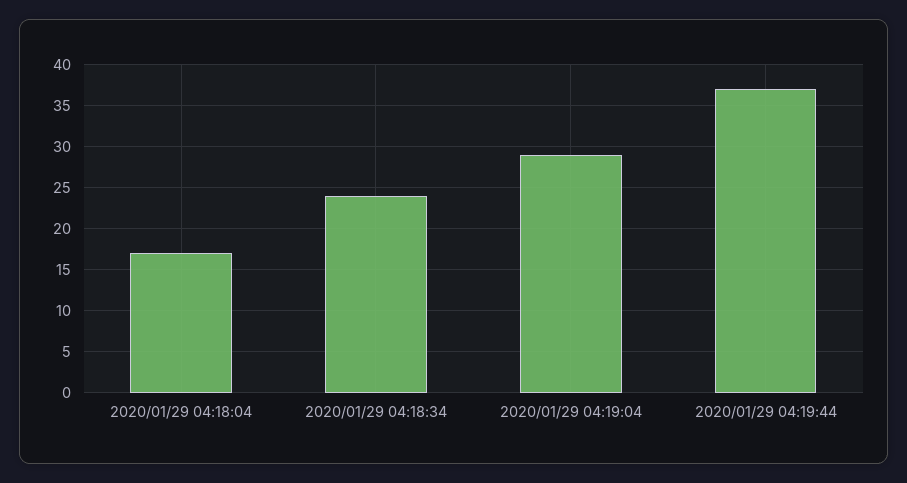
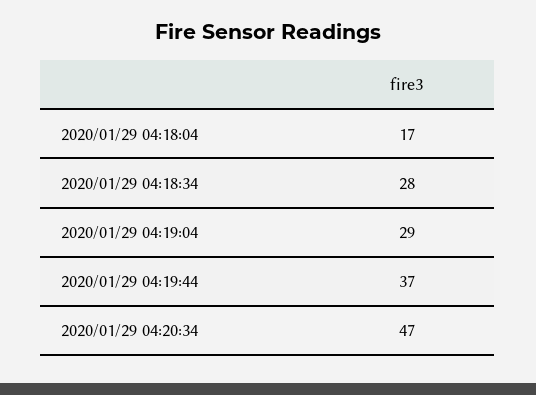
2020/01/29 04:18:34: 24 -> 28
2020/01/29 04:20:34: none -> 47

